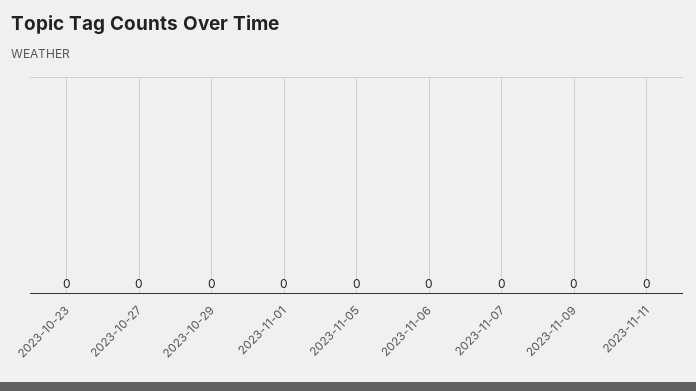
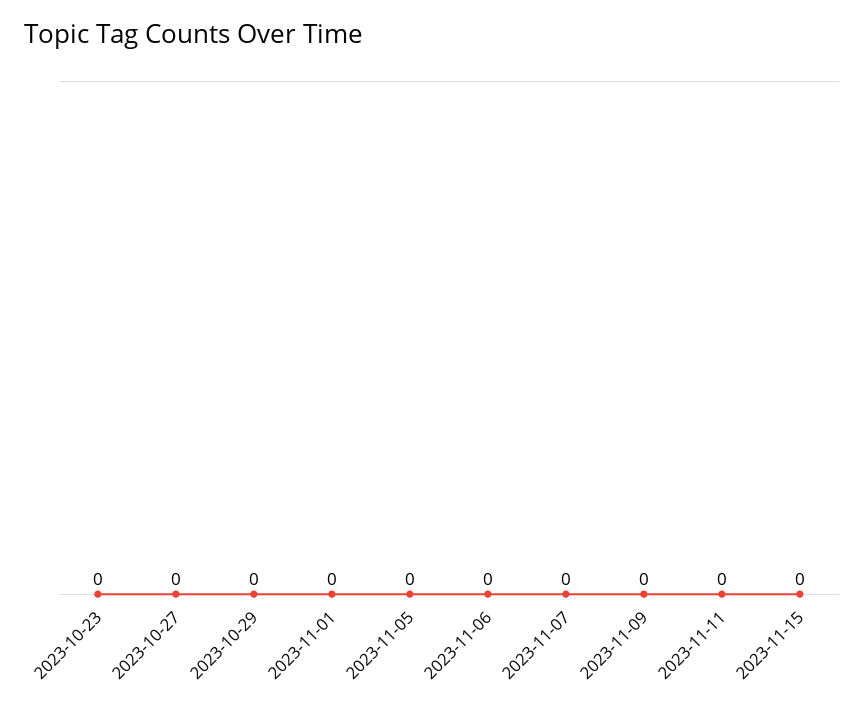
2023-11-15: none -> 0

